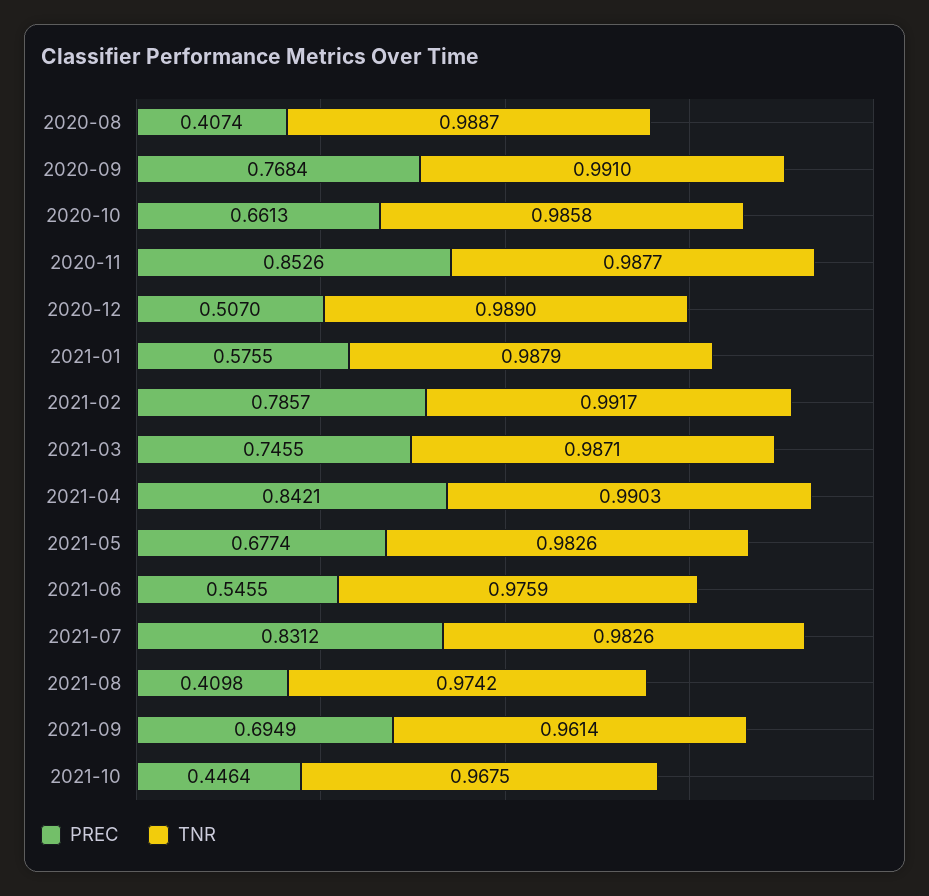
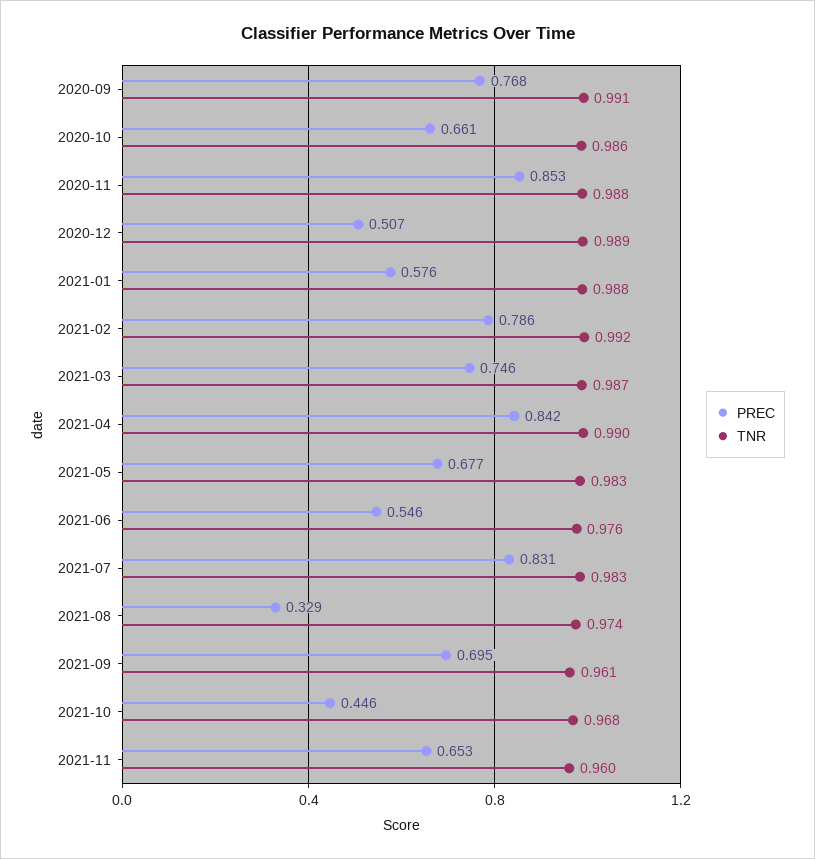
PREC, 2020-08: 0.4074 -> none
TNR, 2020-08: 0.9887 -> none
PREC, 2021-08: 0.4098 -> 0.329
PREC, 2021-11: none -> 0.653
TNR, 2021-11: none -> 0.96

